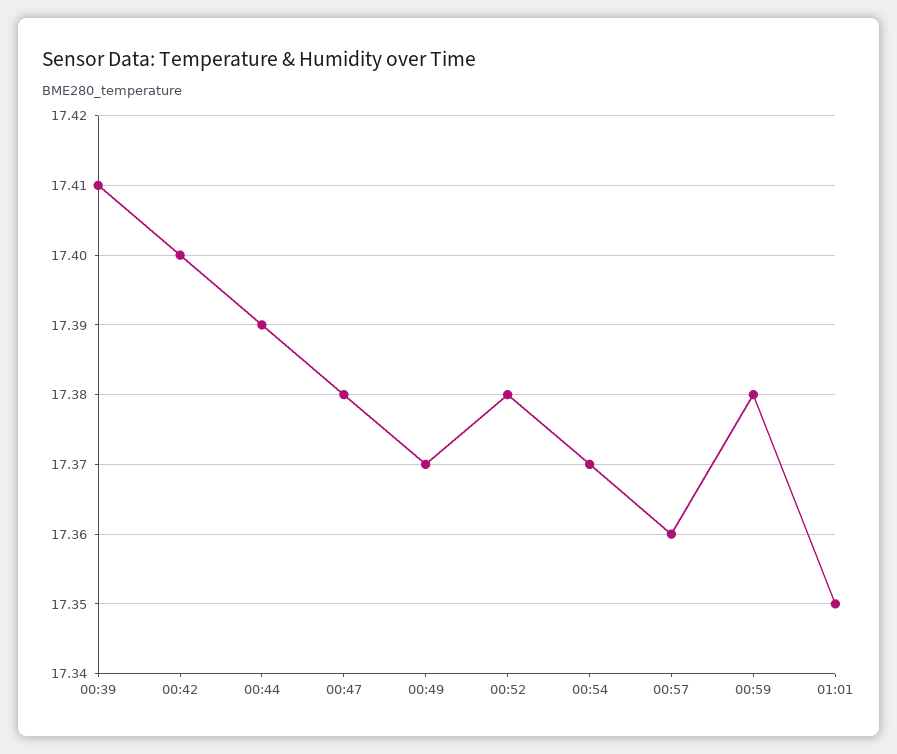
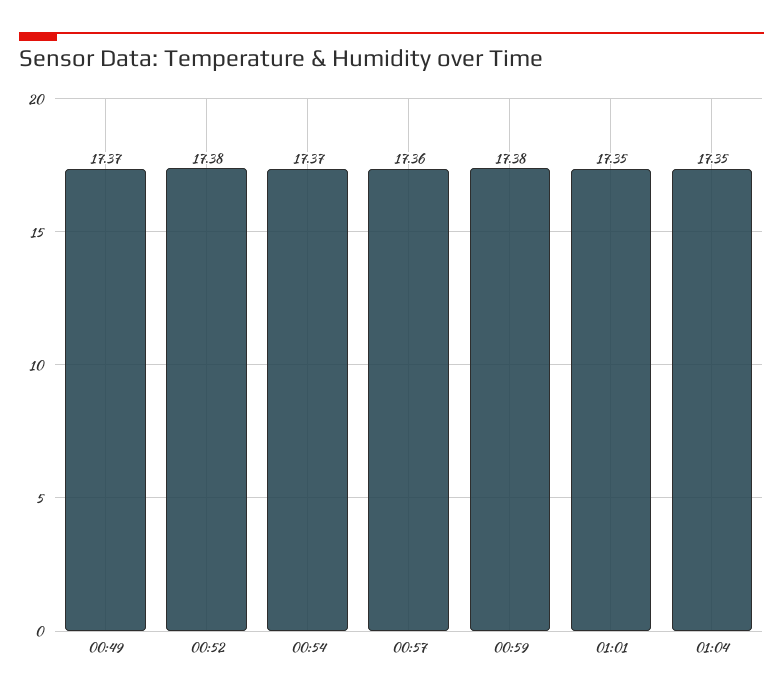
00:39: 17.41 -> none
00:42: 17.4 -> none
00:44: 17.39 -> none
00:47: 17.38 -> none
01:04: none -> 17.35

